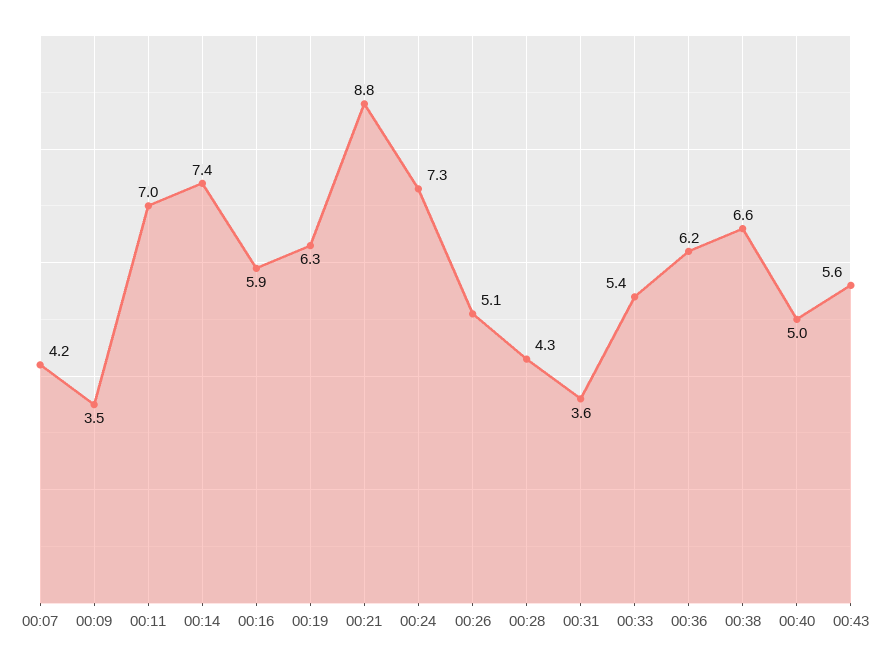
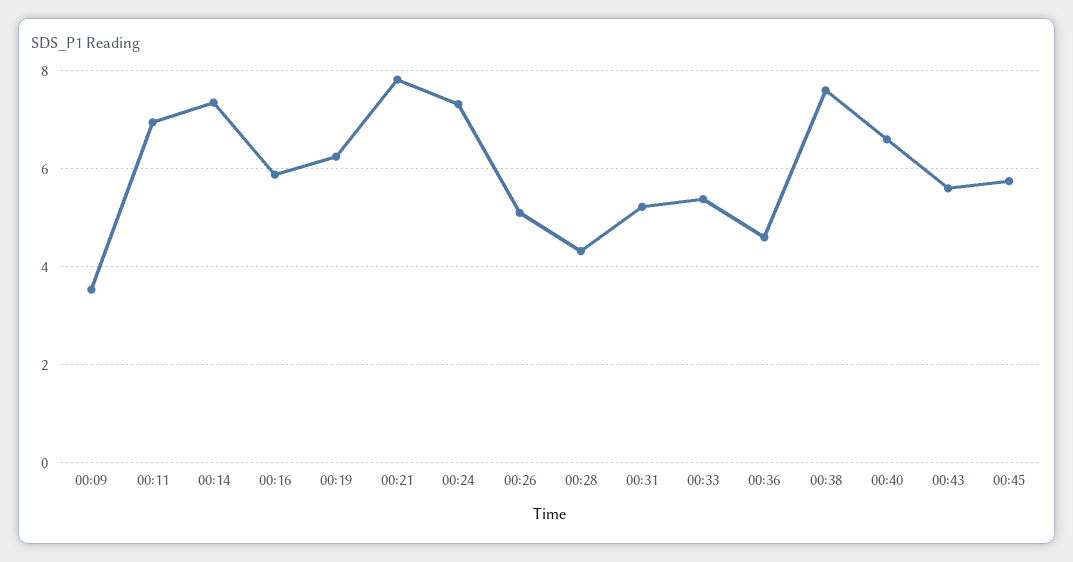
00:07: 4.2 -> none
00:21: 8.8 -> 7.8
00:31: 3.6 -> 5.2
00:36: 6.2 -> 4.6
00:38: 6.6 -> 7.6
00:40: 5 -> 6.6
00:45: none -> 5.8

